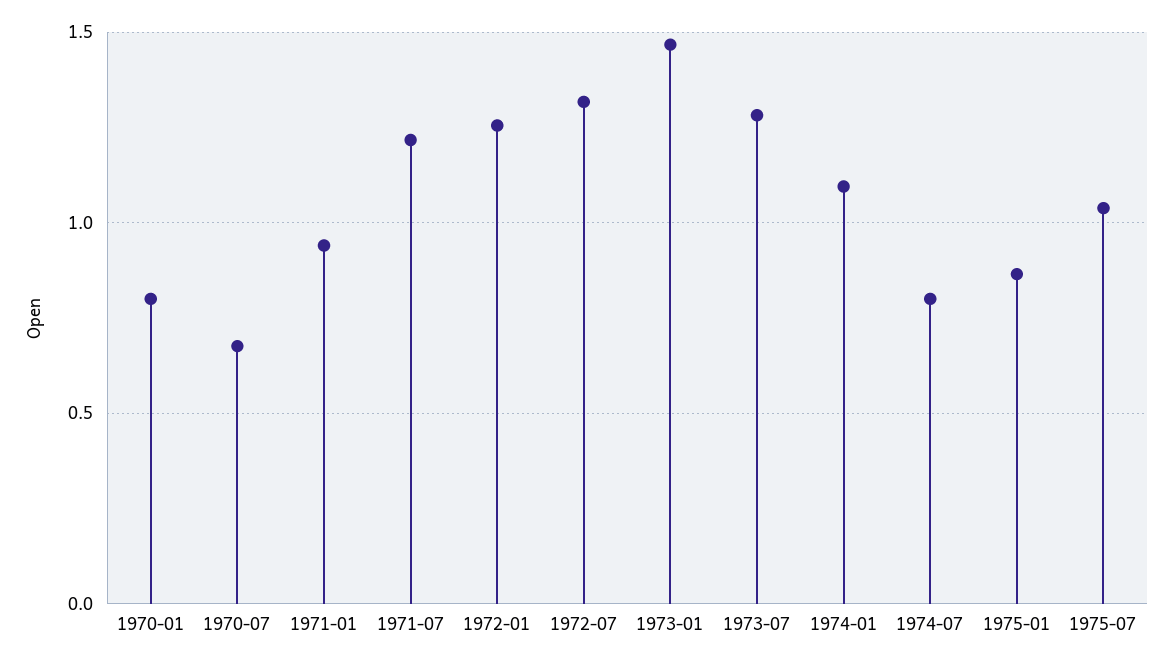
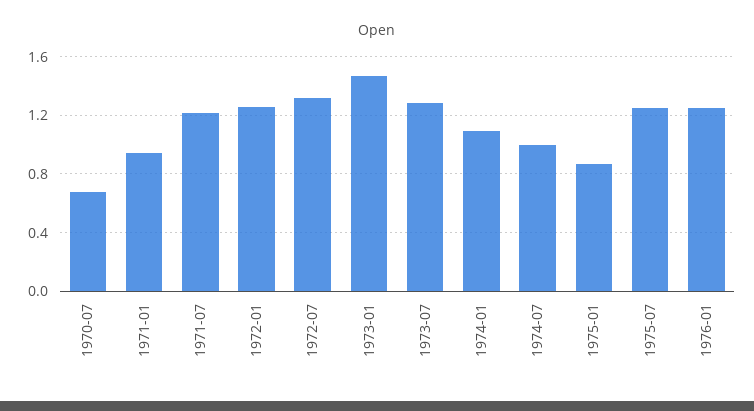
1970-01: 0.8 -> none
1974-07: 0.8 -> 1
1975-07: 1.05 -> 1.25
1976-01: none -> 1.25

